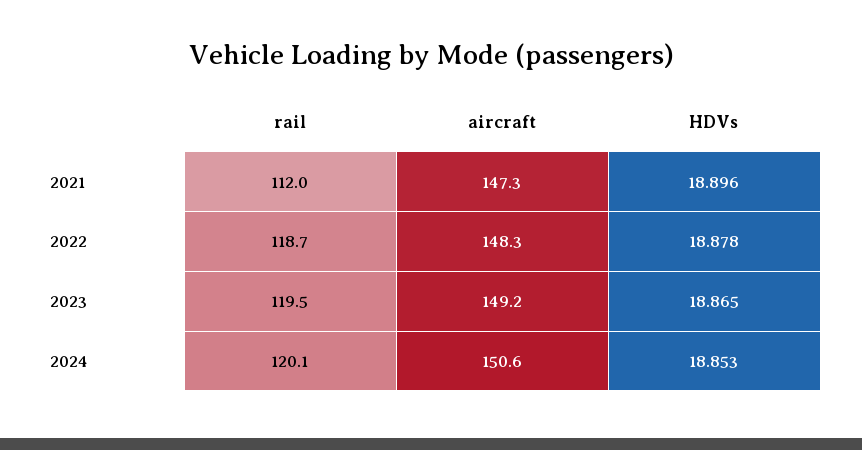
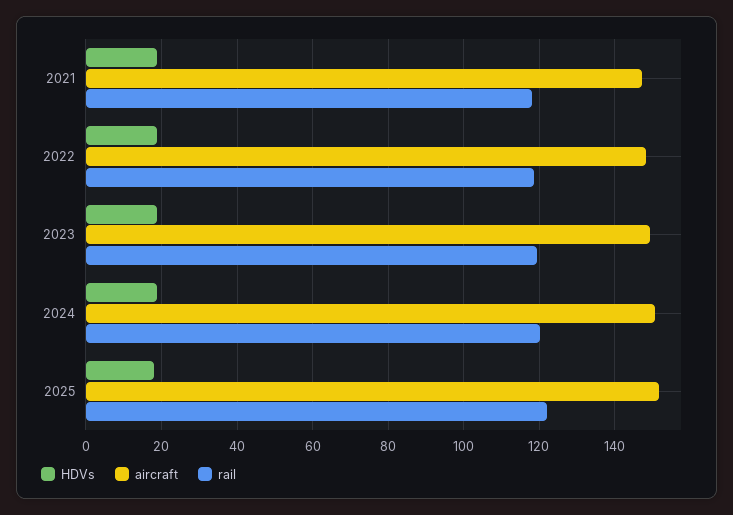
rail, 2021: 112 -> 118
HDVs, 2025: none -> 18
aircraft, 2025: none -> 152
rail, 2025: none -> 122

